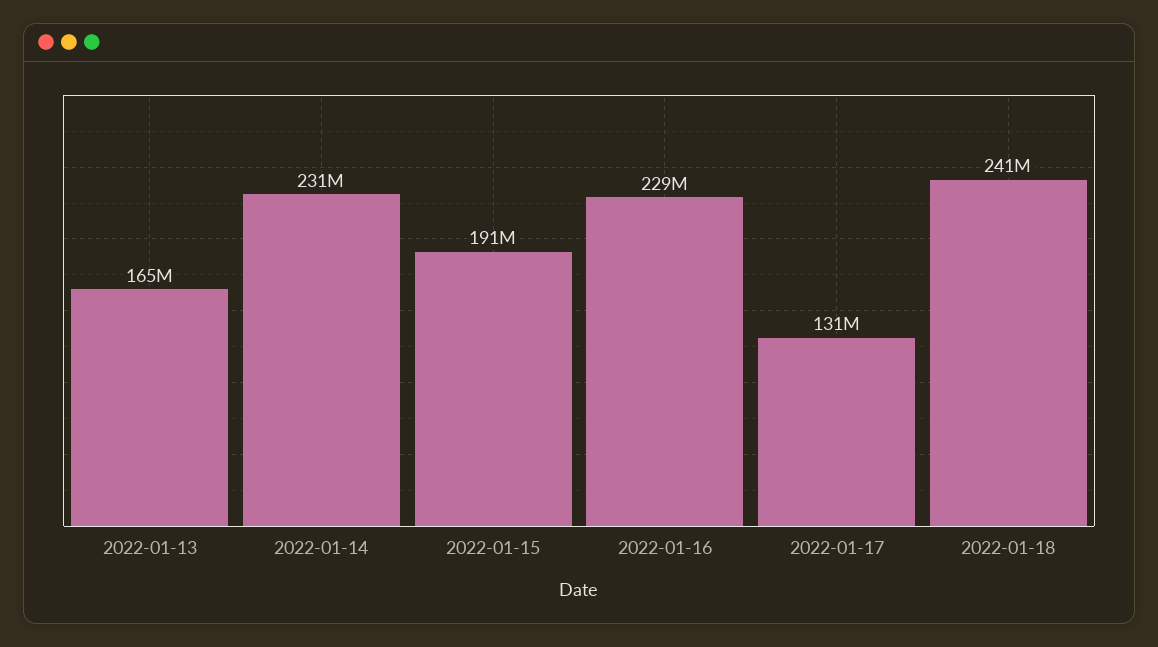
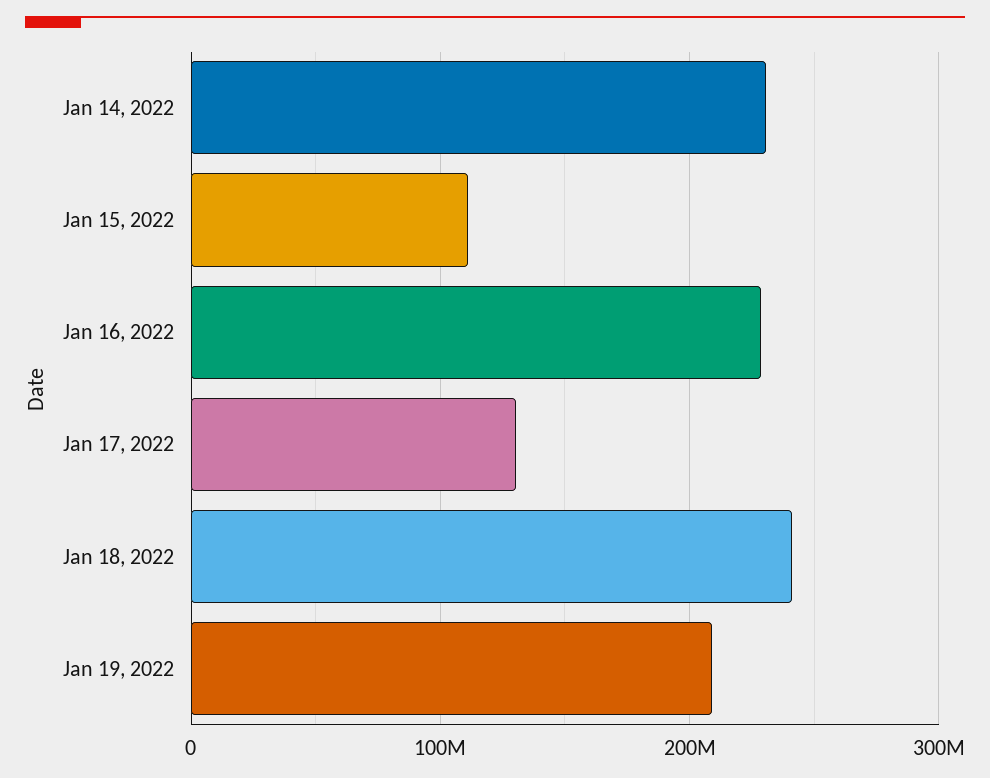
2022-01-13: 165000000 -> none
2022-01-15: 191000000 -> 110000000
Jan 19, 2022: none -> 210000000

